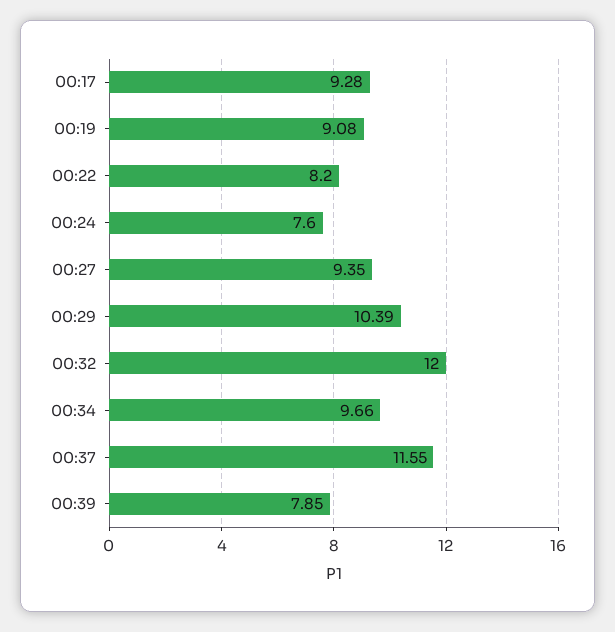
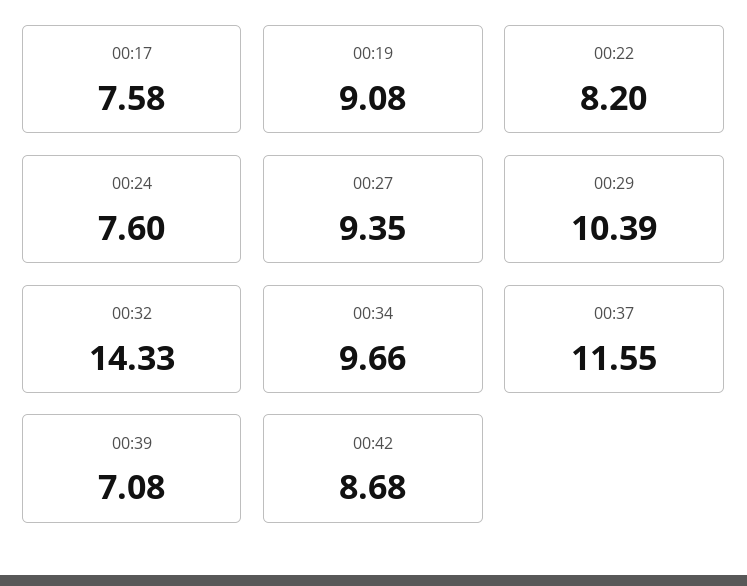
00:17: 9.28 -> 7.58
00:32: 12 -> 14.33
00:39: 7.85 -> 7.08
00:42: none -> 8.68

